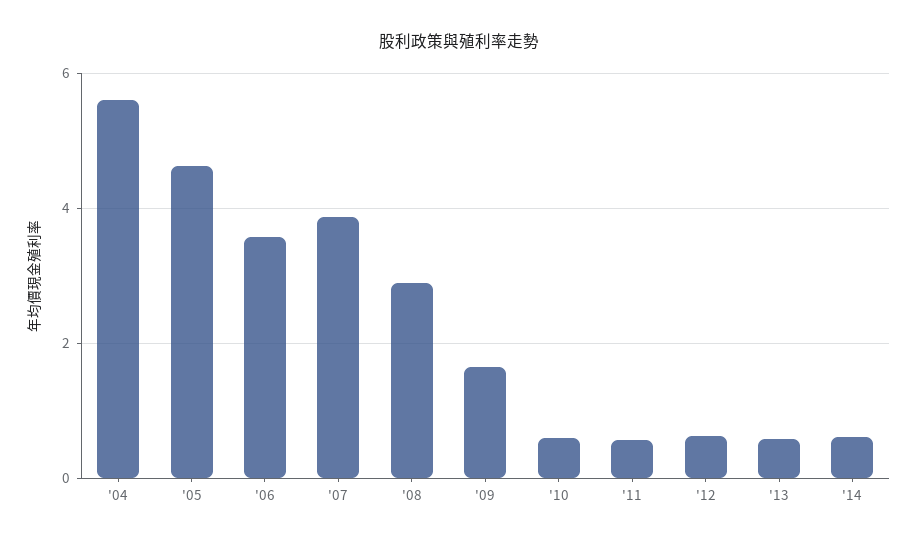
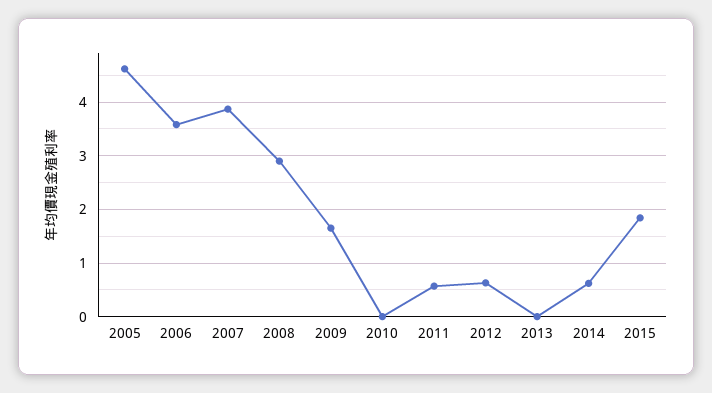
'04: 5.6 -> none
'10: 0.6 -> 0
'13: 0.6 -> 0
2015: none -> 1.8

